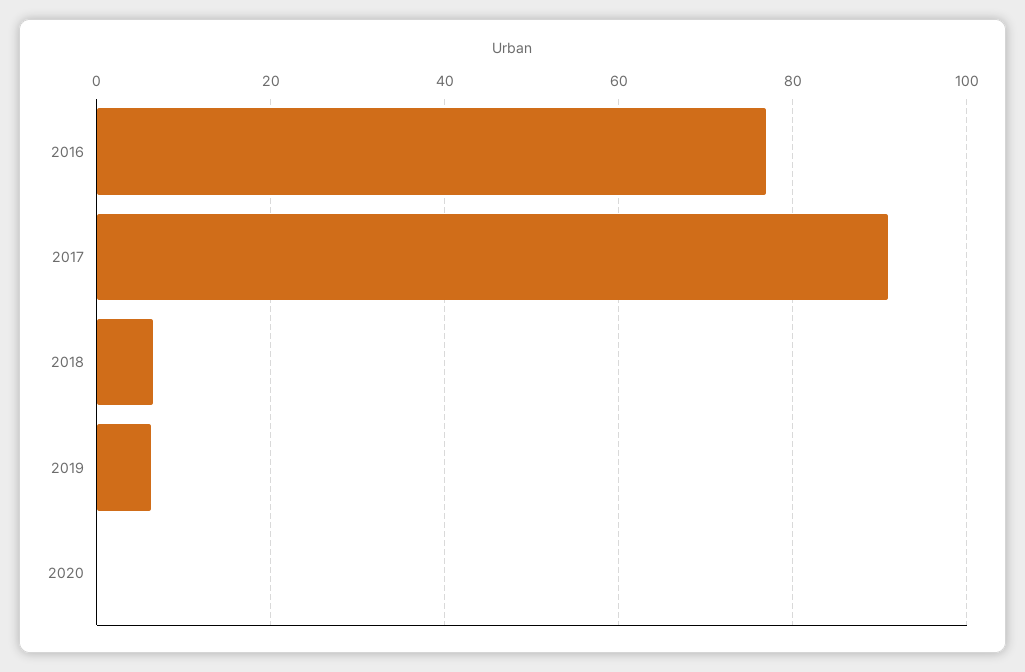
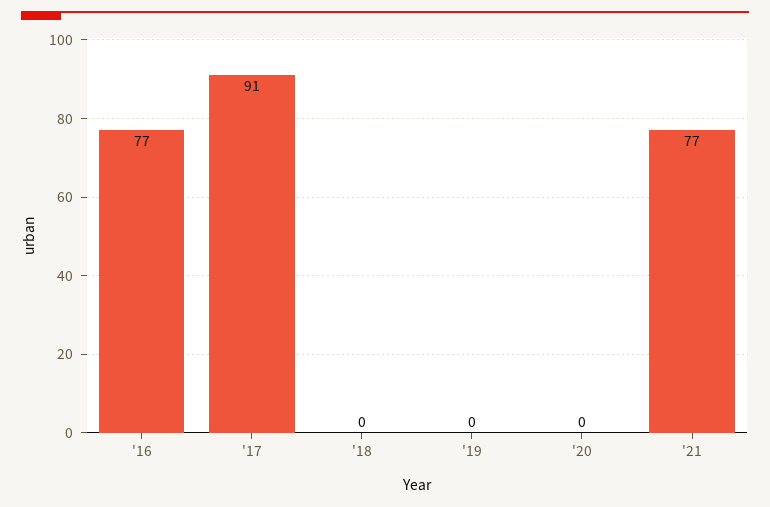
2018: 6 -> 0
2019: 6 -> 0
'21: none -> 77

